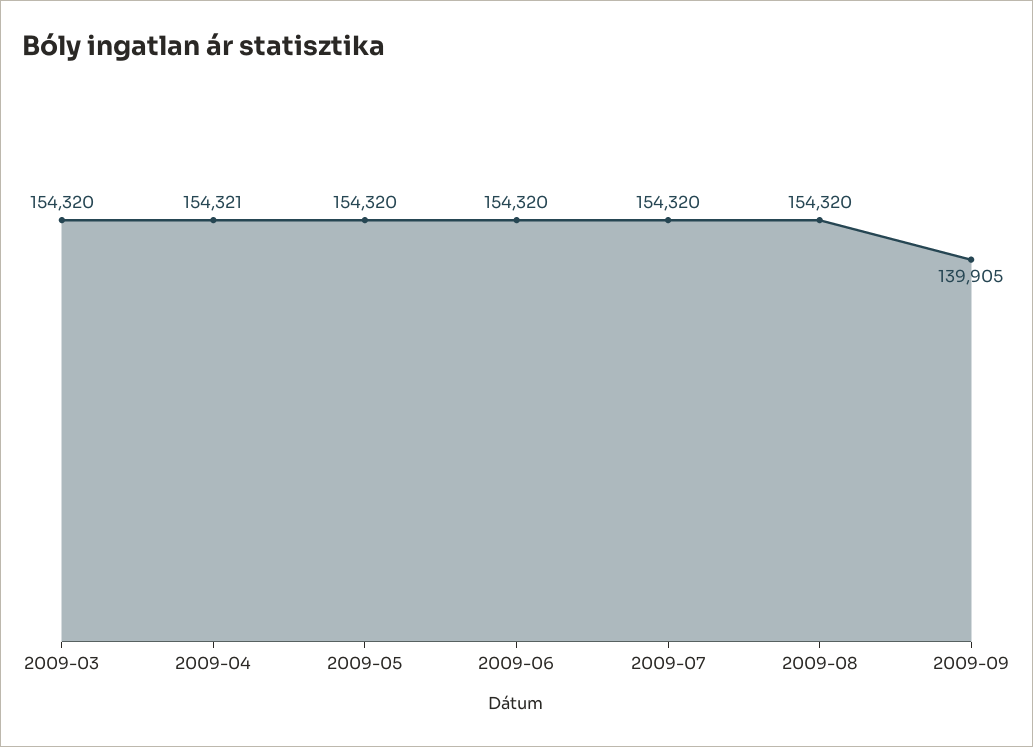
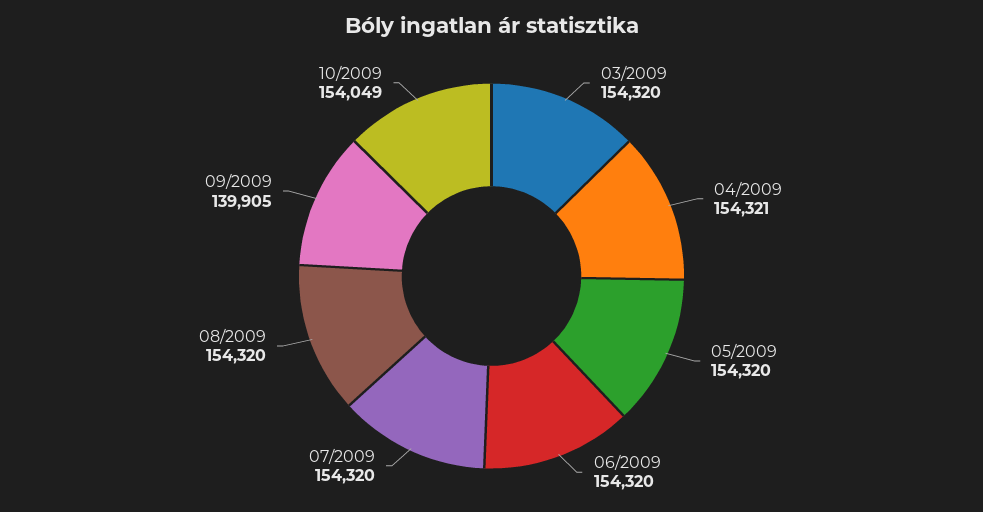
10/2009: none -> 154049

